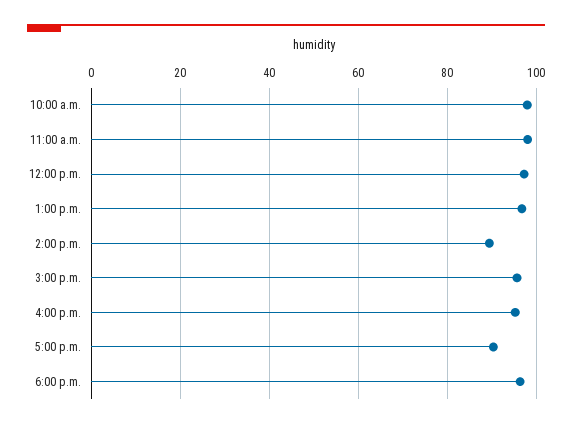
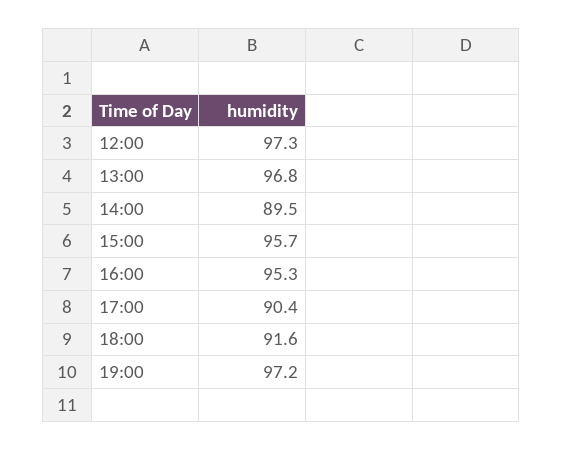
10:00 a.m.: 98 -> none
11:00 a.m.: 98 -> none
6:00 p.m.: 96 -> 91.6
19:00: none -> 97.2

